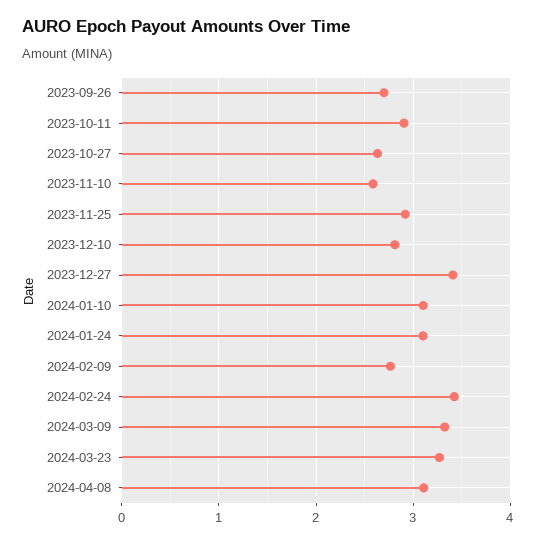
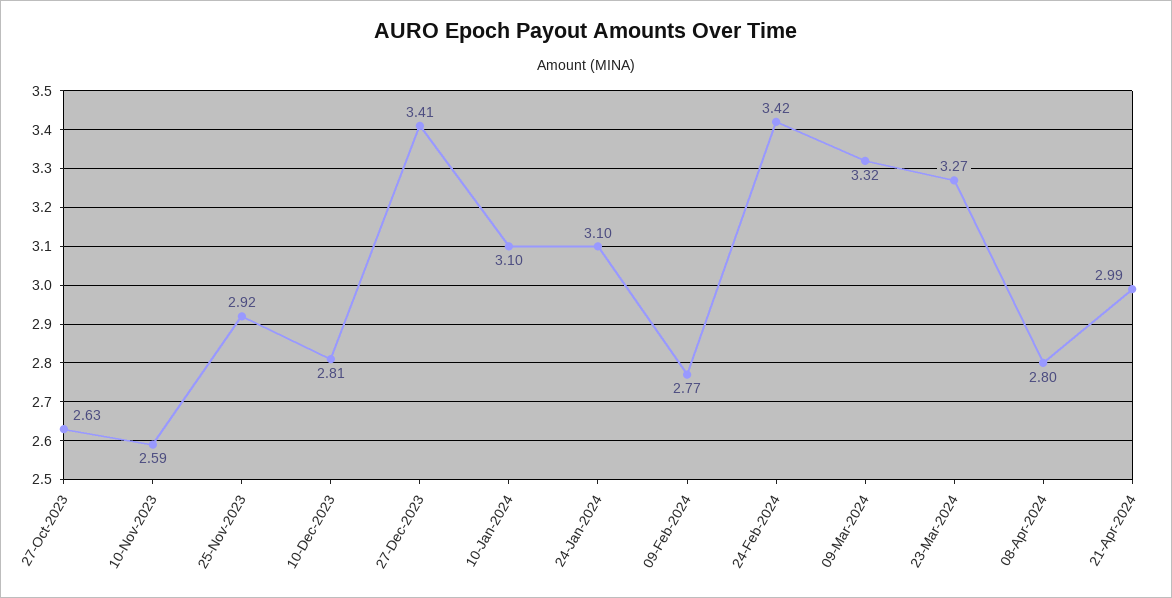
2023-09-26: 2.7 -> none
2023-10-11: 2.9 -> none
2024-04-08: 3.1 -> 2.8
21-Apr-2024: none -> 2.99

